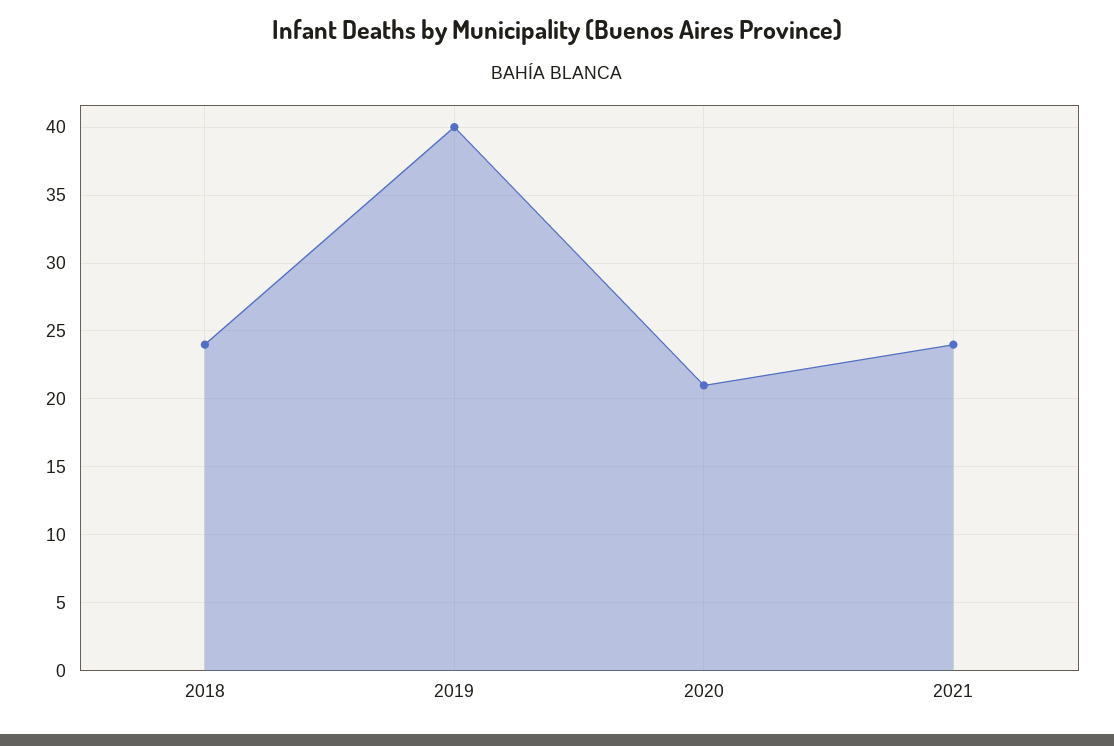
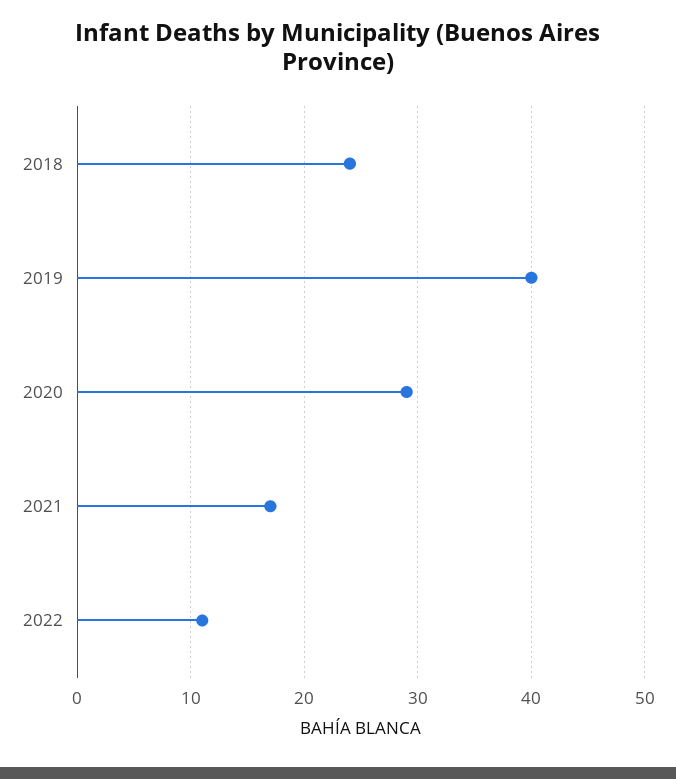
2020: 21 -> 29
2021: 24 -> 17
2022: none -> 11

